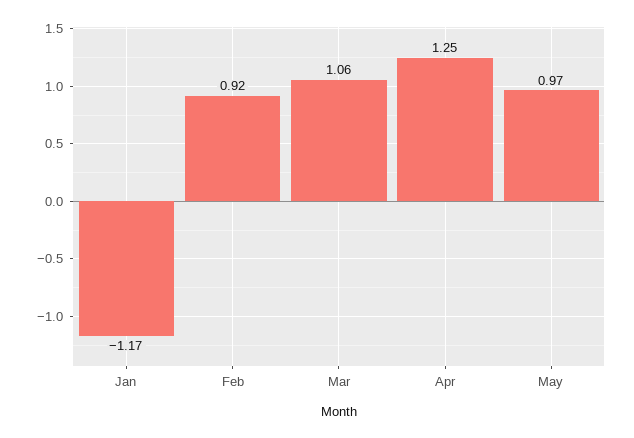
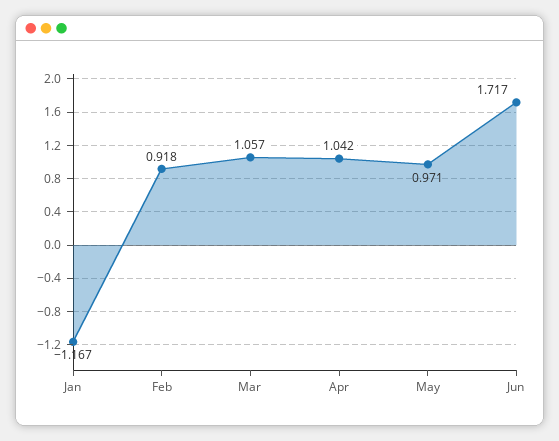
Apr: 1.25 -> 1.042
Jun: none -> 1.717

